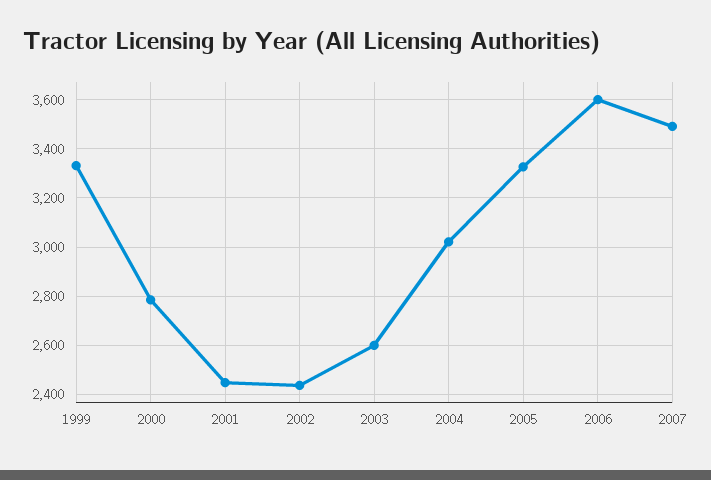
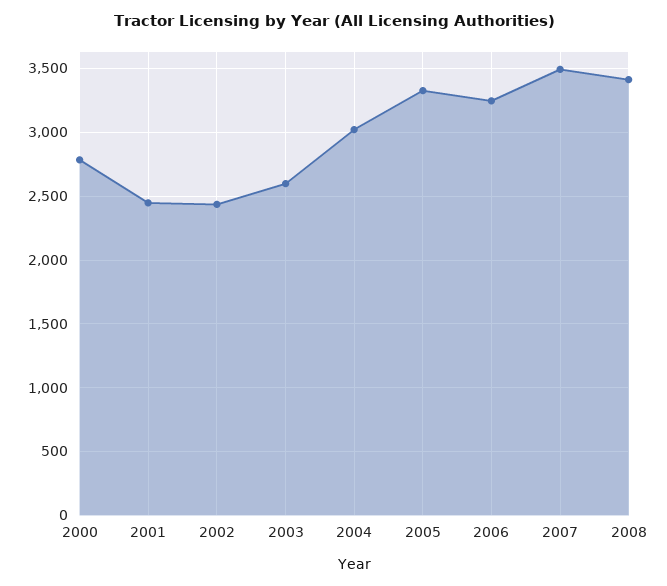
1999: 3325 -> none
2006: 3600 -> 3250
2008: none -> 3400

